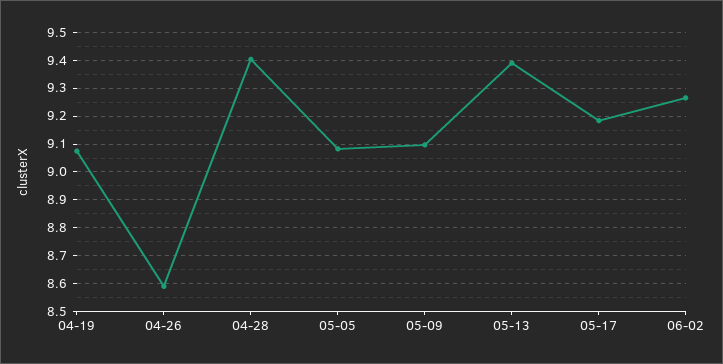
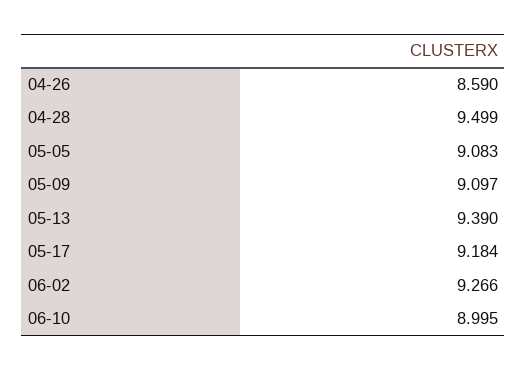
04-19: 9.075 -> none
04-28: 9.4 -> 9.499
06-10: none -> 8.995

